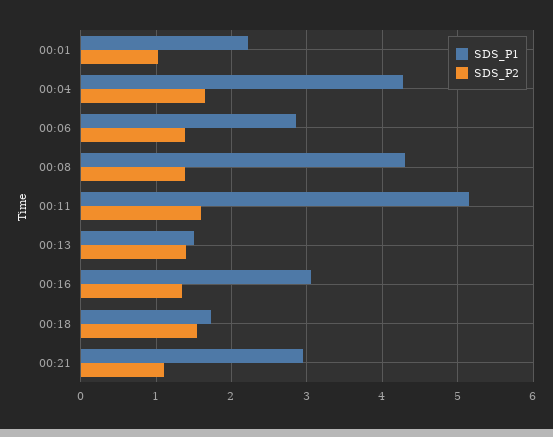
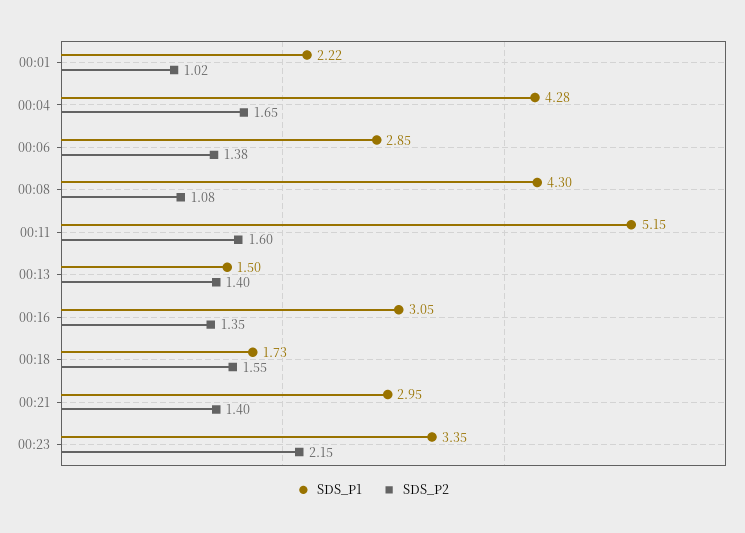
SDS_P2, 00:08: 1.4 -> 1.08
SDS_P2, 00:21: 1.1 -> 1.4
SDS_P1, 00:23: none -> 3.35
SDS_P2, 00:23: none -> 2.15

